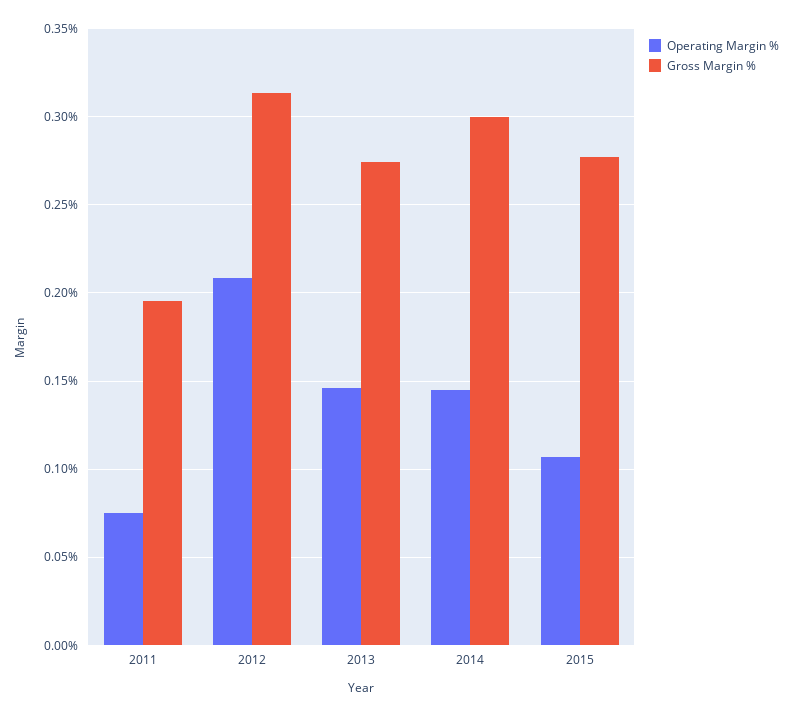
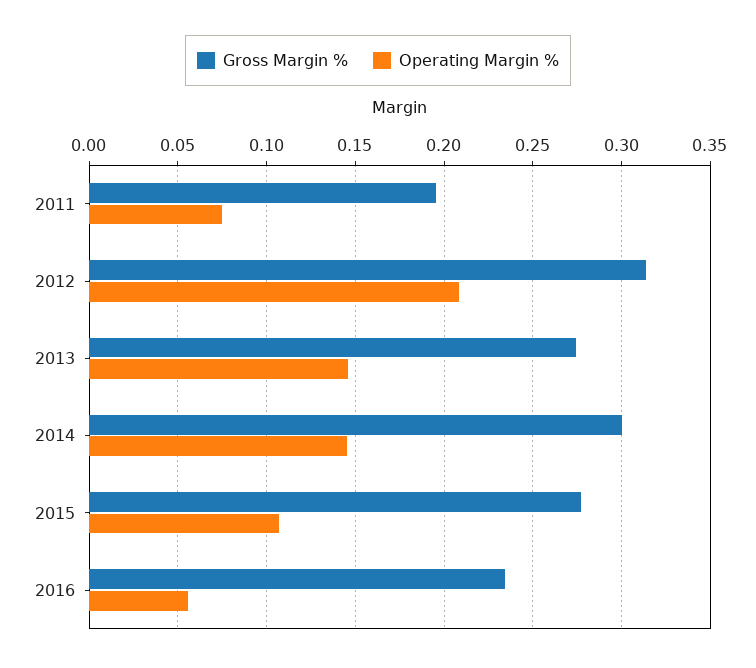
Gross Margin %, 2016: none -> 0.235
Operating Margin %, 2016: none -> 0.055

